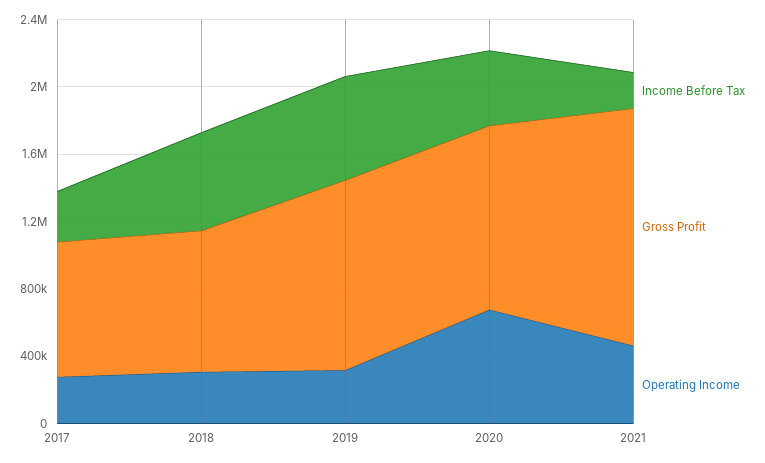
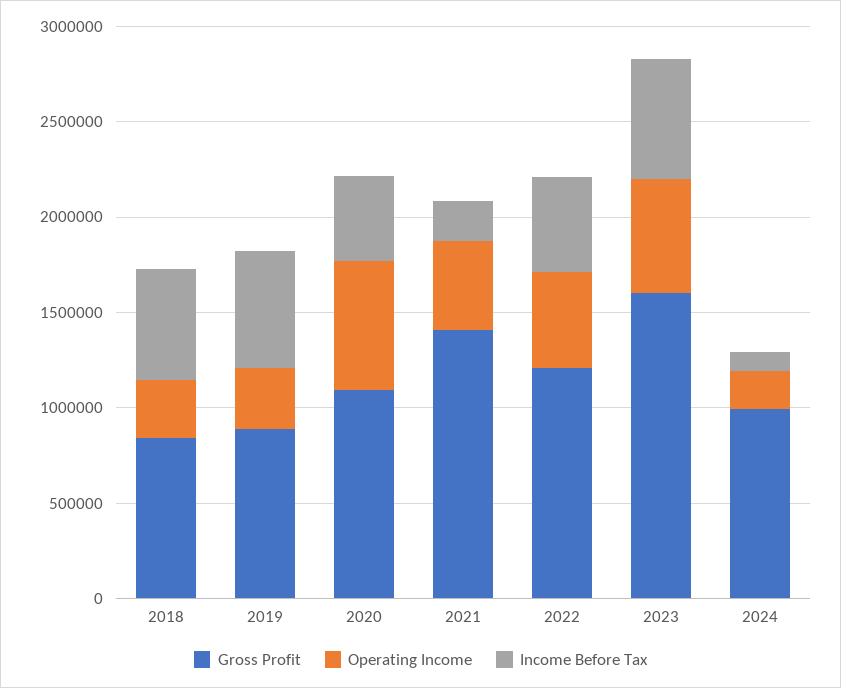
Income Before Tax, 2017: 300000 -> none
Gross Profit, 2017: 800000 -> none
Operating Income, 2017: 300000 -> none
Gross Profit, 2019: 1100000 -> 900000
Gross Profit, 2022: none -> 1200000
Operating Income, 2022: none -> 500000
Income Before Tax, 2022: none -> 500000
Gross Profit, 2023: none -> 1600000
Operating Income, 2023: none -> 600000
Income Before Tax, 2023: none -> 600000
Gross Profit, 2024: none -> 1000000
Operating Income, 2024: none -> 200000
Income Before Tax, 2024: none -> 100000

